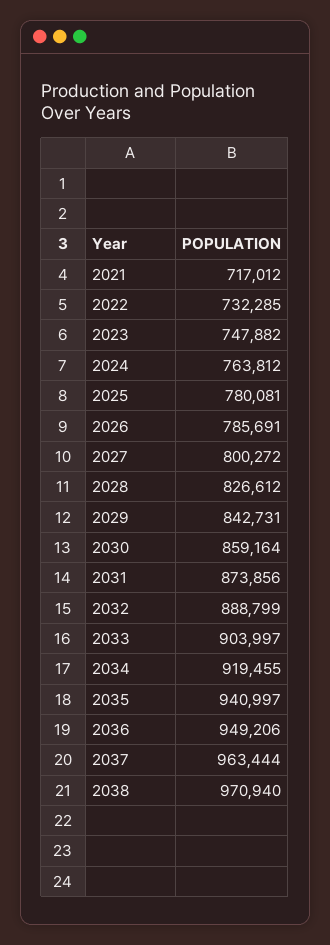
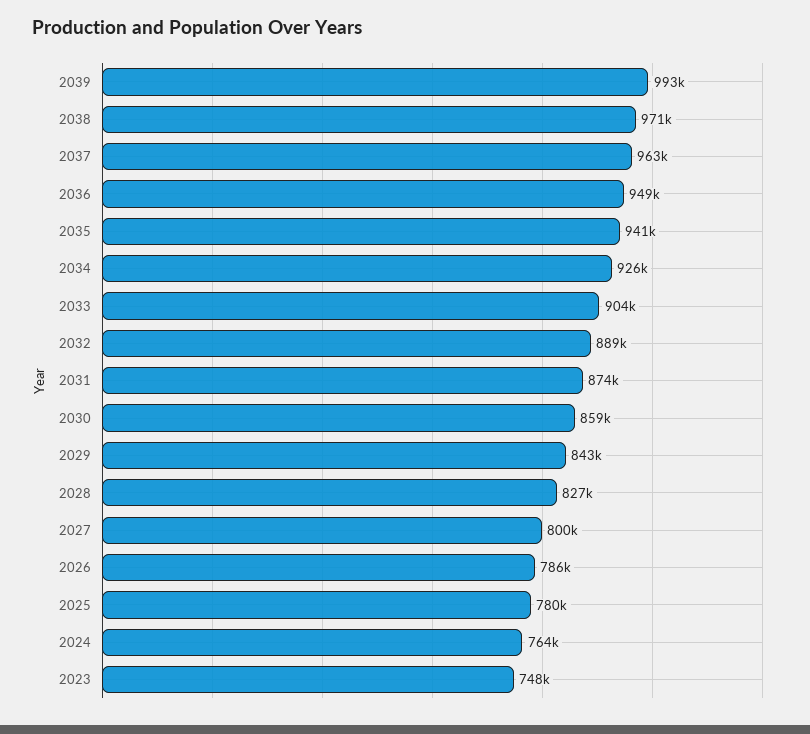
2021: 717012 -> none
2022: 732285 -> none
2034: 919455 -> 926000
2039: none -> 993000

